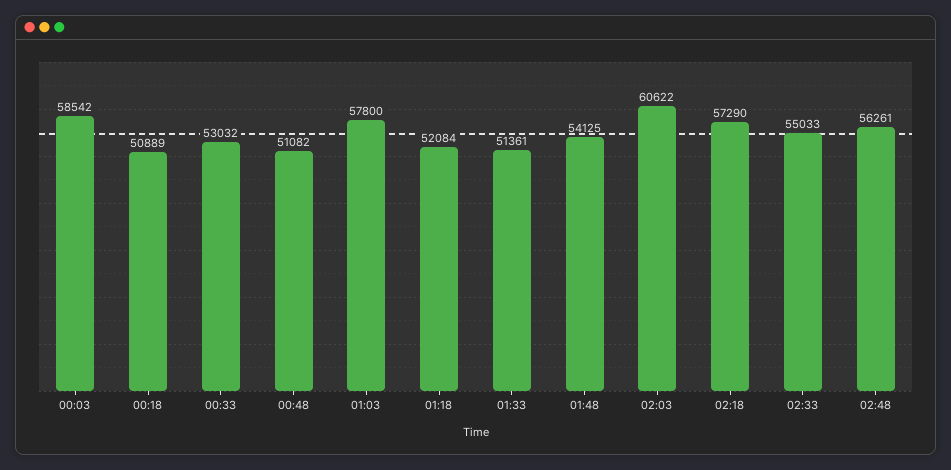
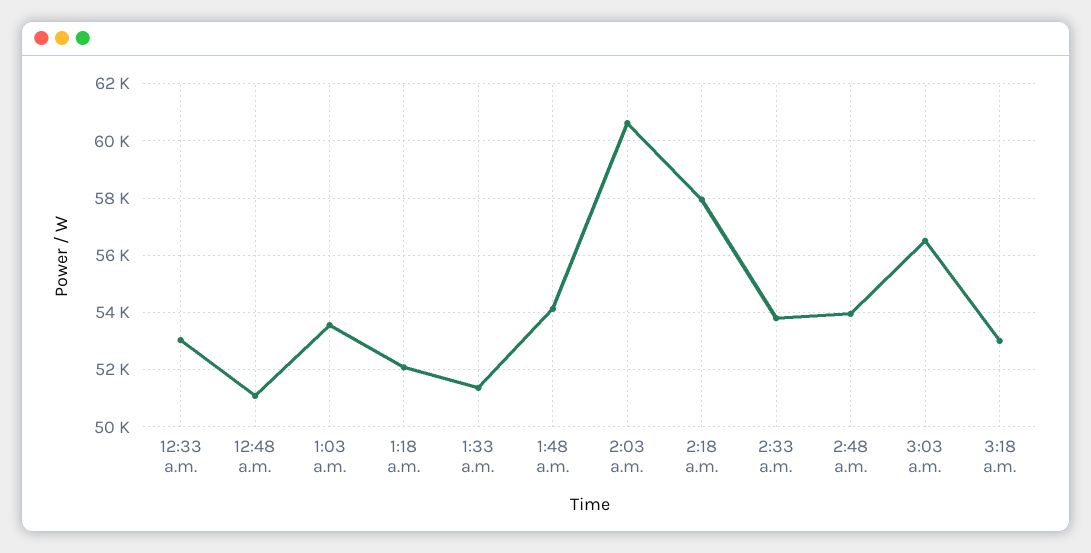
00:03: 58542 -> none
00:18: 50889 -> none
01:03: 57800 -> 53500
02:18: 57290 -> 58000
02:33: 55033 -> 53750
02:48: 56261 -> 54000
3:03 a.m.: none -> 56500
3:18 a.m.: none -> 53000

